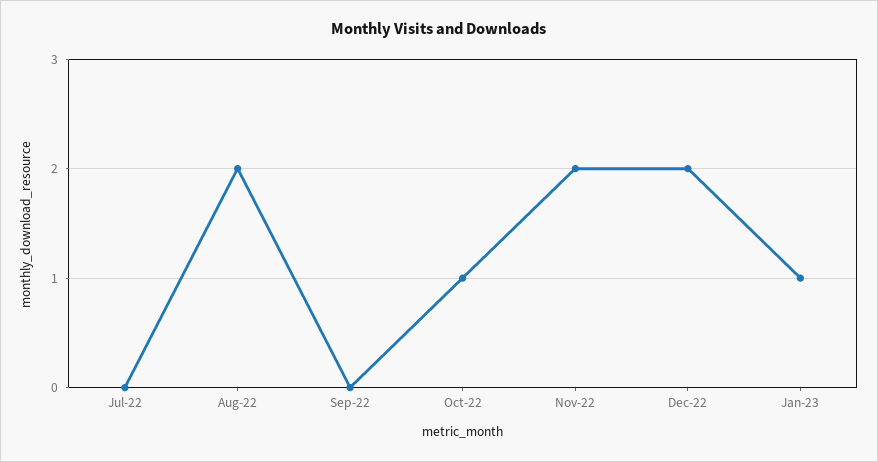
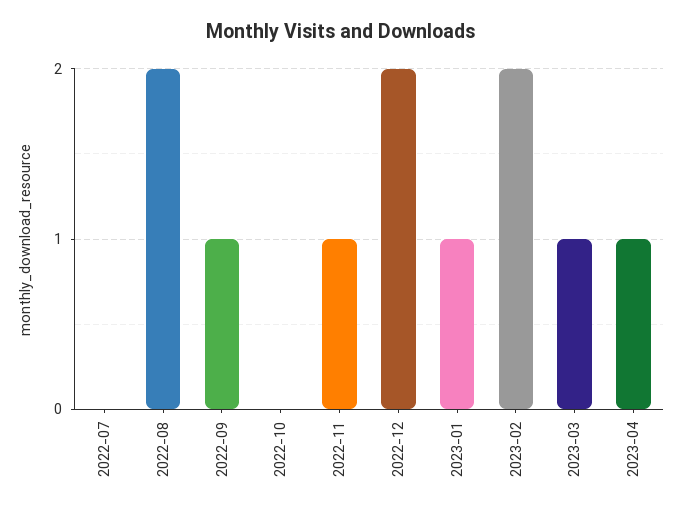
Sep-22: 0 -> 1
Oct-22: 1 -> 0
Nov-22: 2 -> 1
2023-02: none -> 2
2023-03: none -> 1
2023-04: none -> 1

